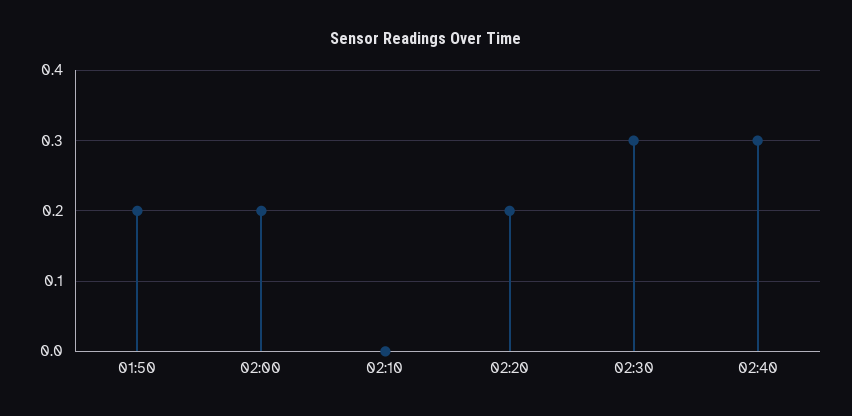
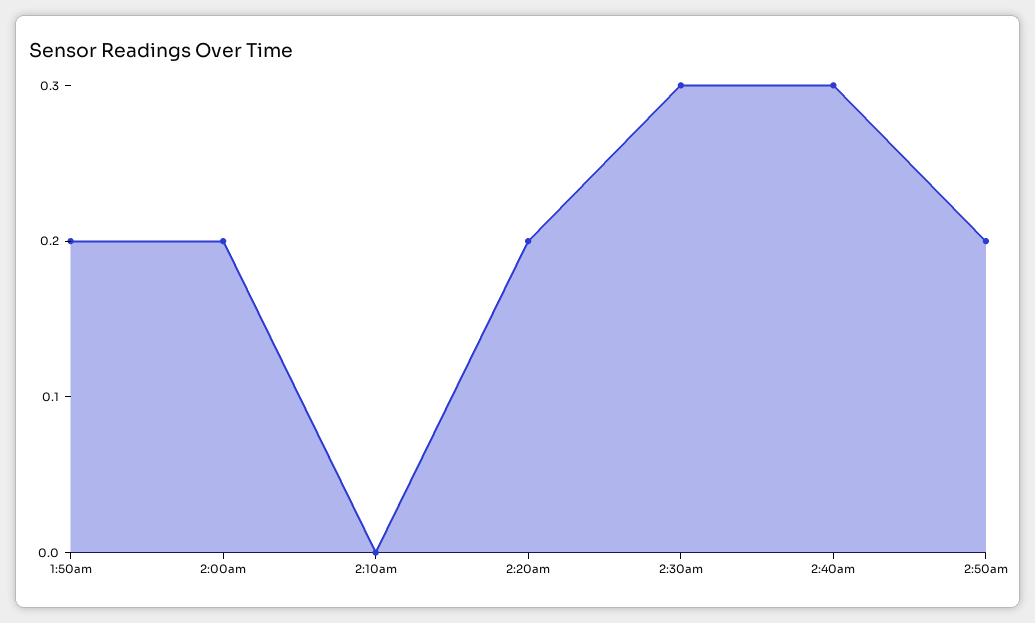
2:50am: none -> 0.2

